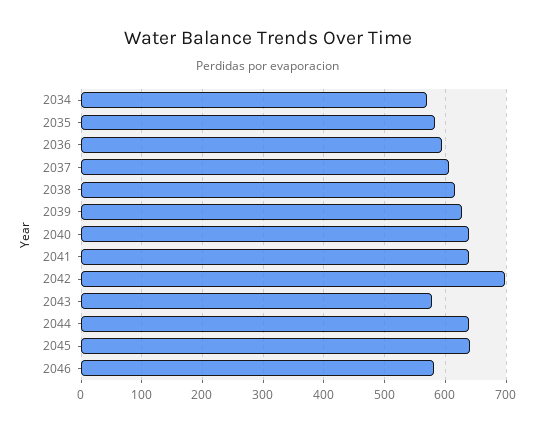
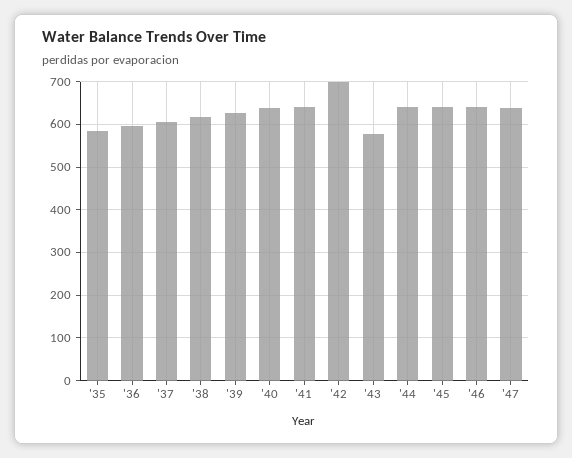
2034: 570 -> none
2046: 580 -> 640
'47: none -> 640

